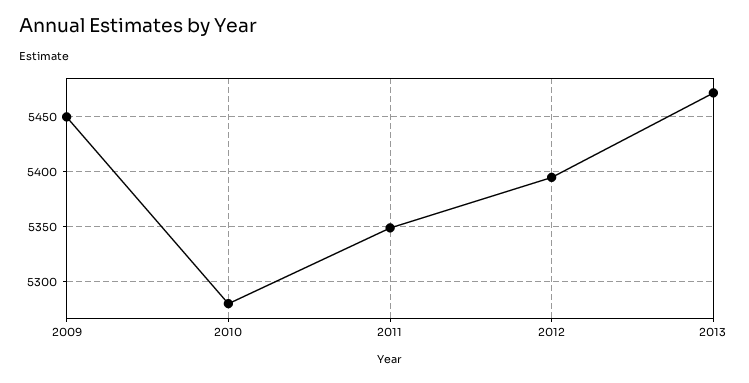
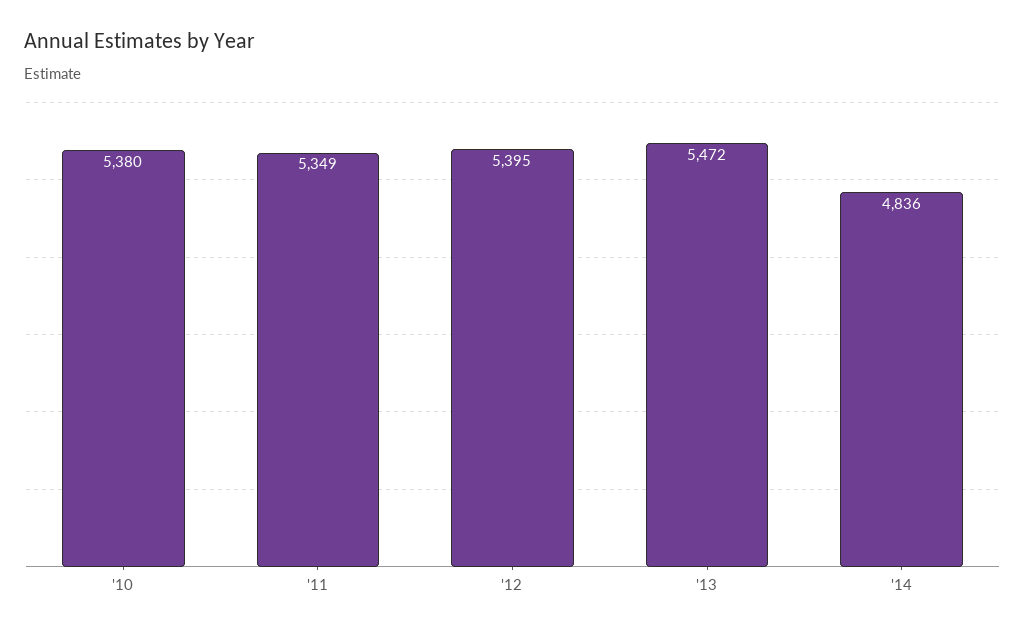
2009: 5450 -> none
2010: 5280 -> 5380
'14: none -> 4836

